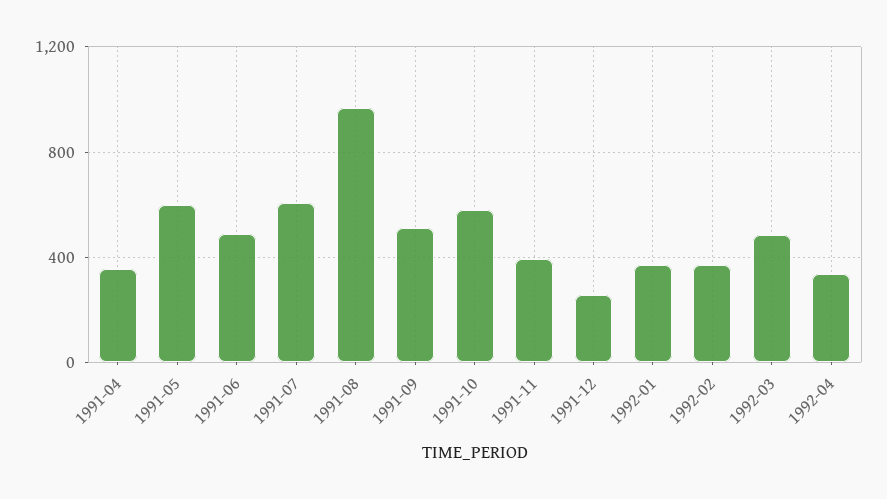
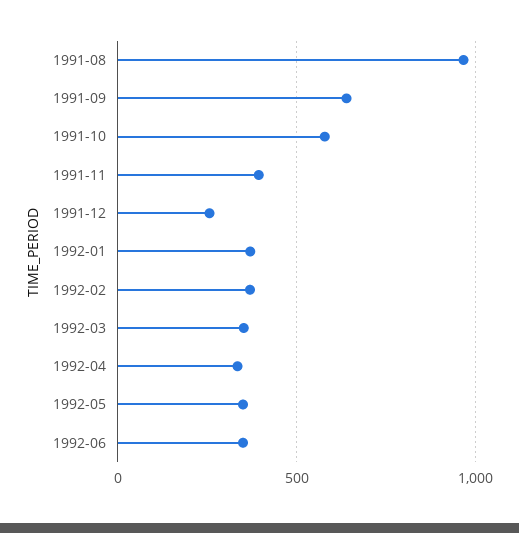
1991-04: 350 -> none
1991-05: 600 -> none
1991-06: 500 -> none
1991-07: 600 -> none
1991-09: 500 -> 650
1992-03: 500 -> 350
1992-05: none -> 350
1992-06: none -> 350

